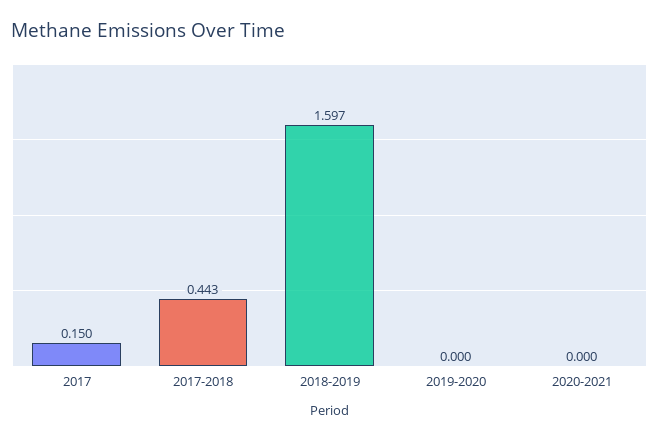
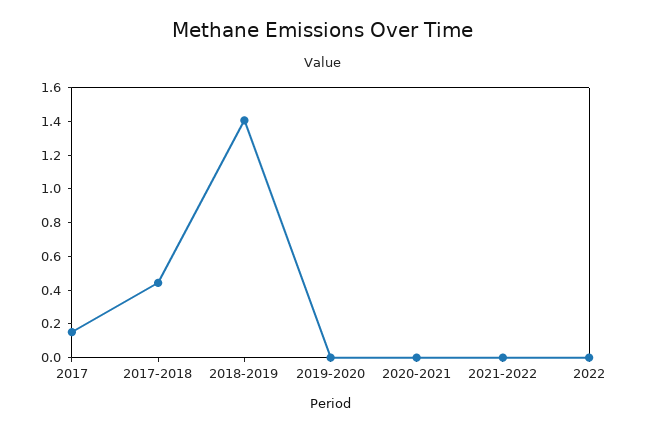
2018-2019: 1.597 -> 1.4
2021-2022: none -> 0
2022: none -> 0

